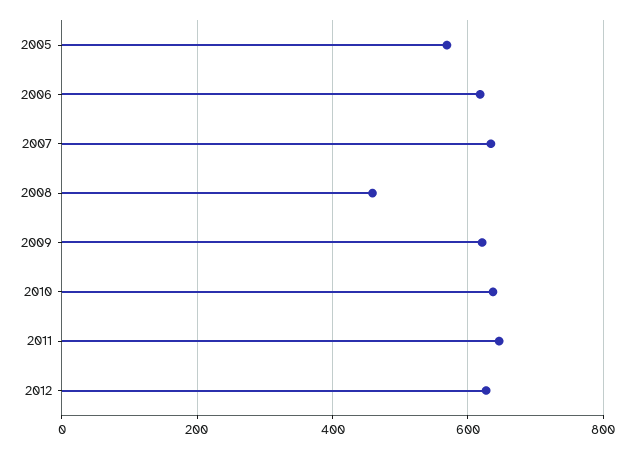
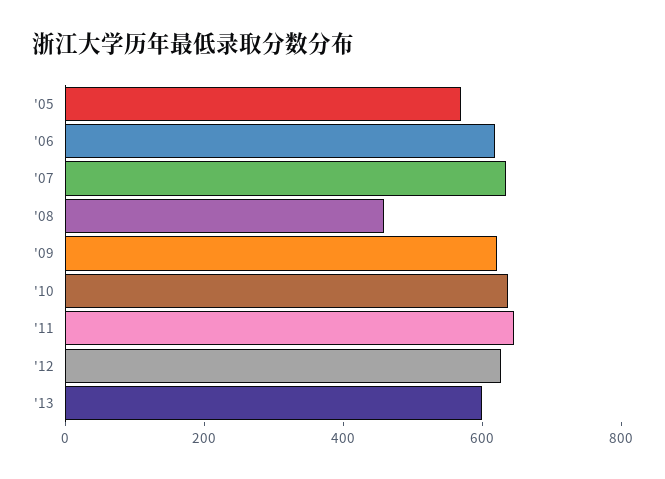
'13: none -> 600

